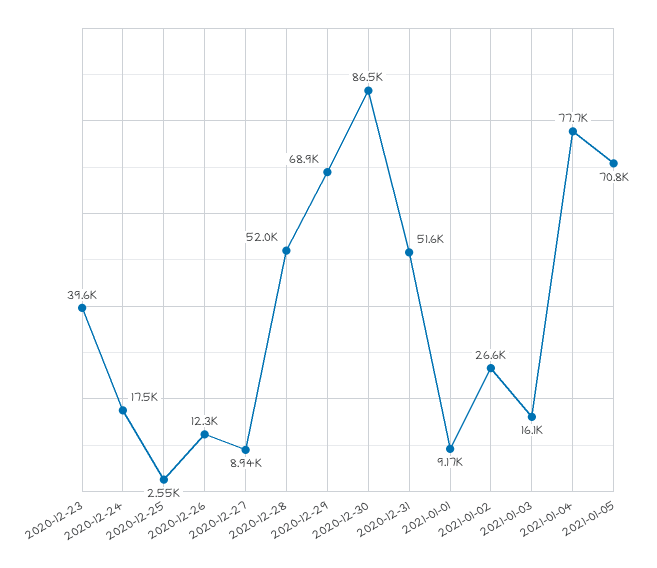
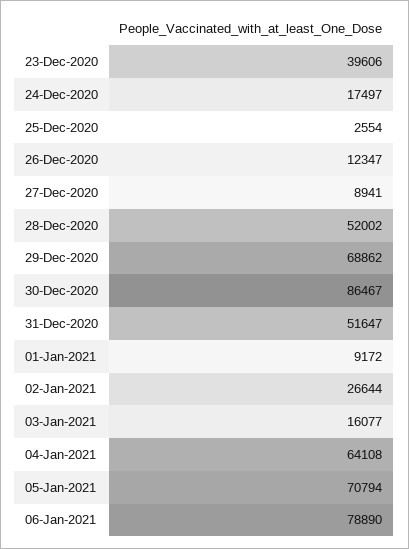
2021-01-04: 77700 -> 64108
06-Jan-2021: none -> 78890

